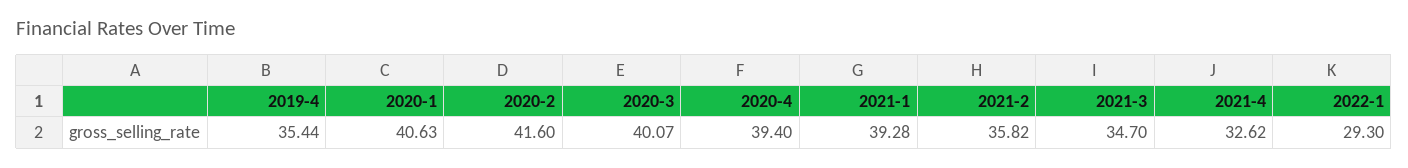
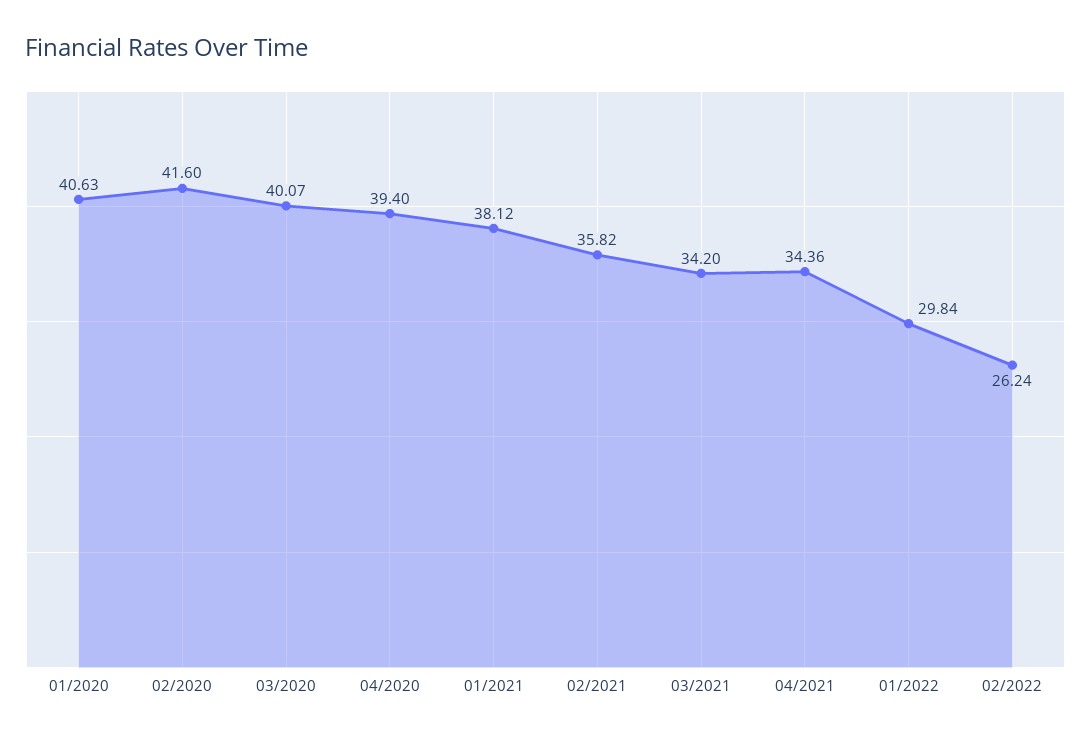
2019-4: 35.44 -> none
2021-1: 39.28 -> 38.12
2021-3: 34.7 -> 34.2
2021-4: 32.62 -> 34.36
2022-1: 29.3 -> 29.84
02/2022: none -> 26.24

